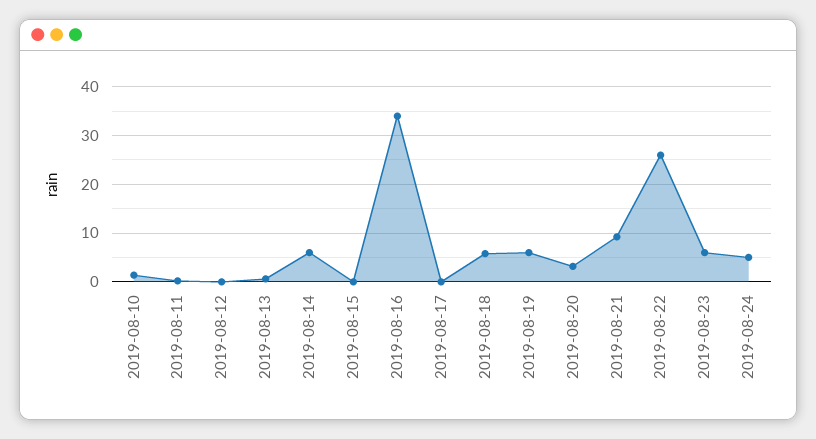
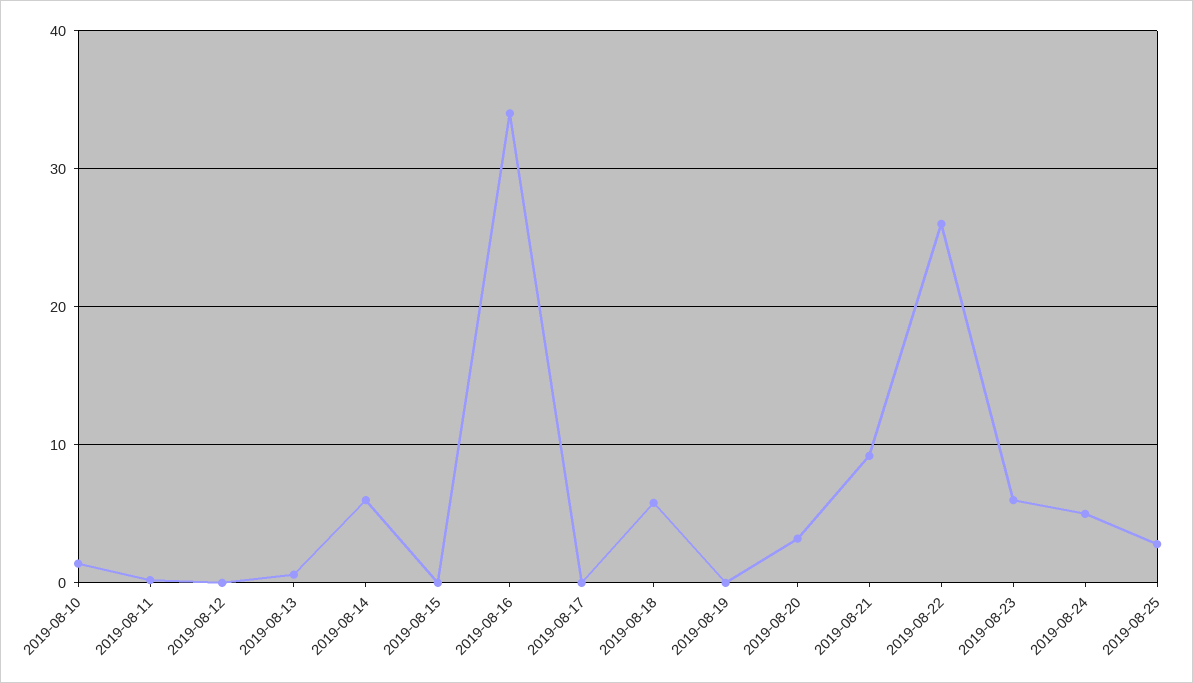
2019-08-19: 6 -> 0
2019-08-25: none -> 3

